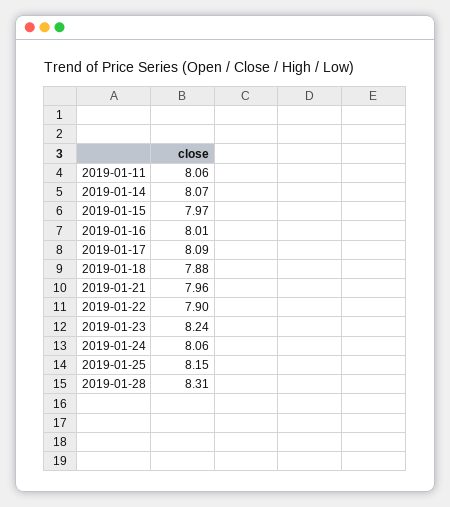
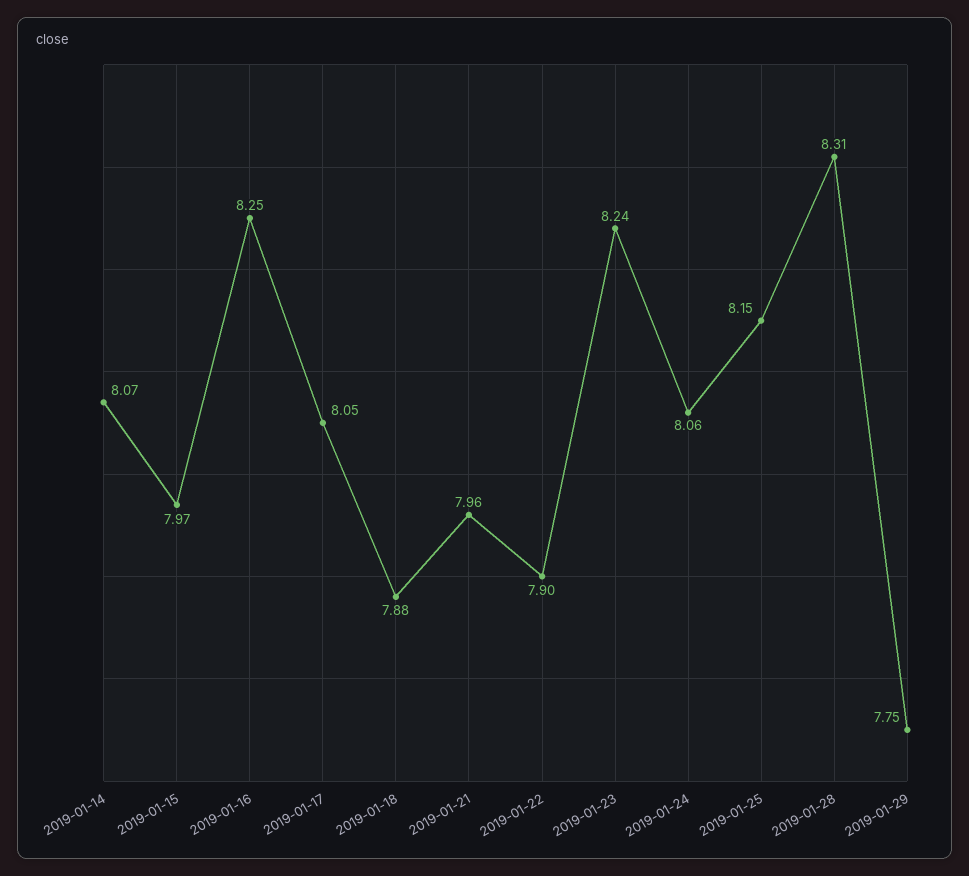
2019-01-11: 8.06 -> none
2019-01-16: 8.01 -> 8.25
2019-01-17: 8.09 -> 8.05
2019-01-29: none -> 7.75

